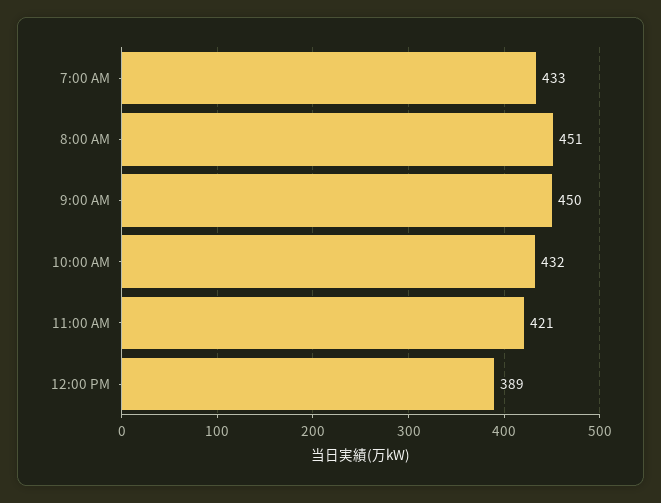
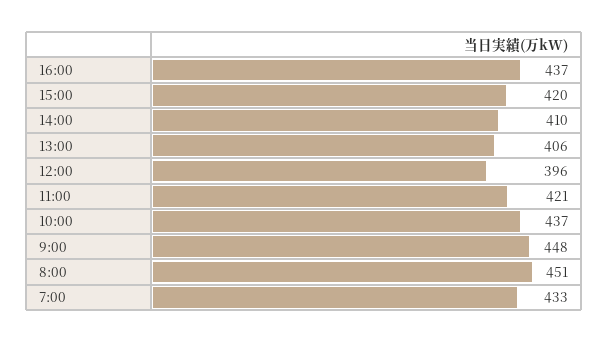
9:00 AM: 450 -> 448
10:00 AM: 432 -> 437
12:00 PM: 389 -> 396
16:00: none -> 437
15:00: none -> 420
14:00: none -> 410
13:00: none -> 406

